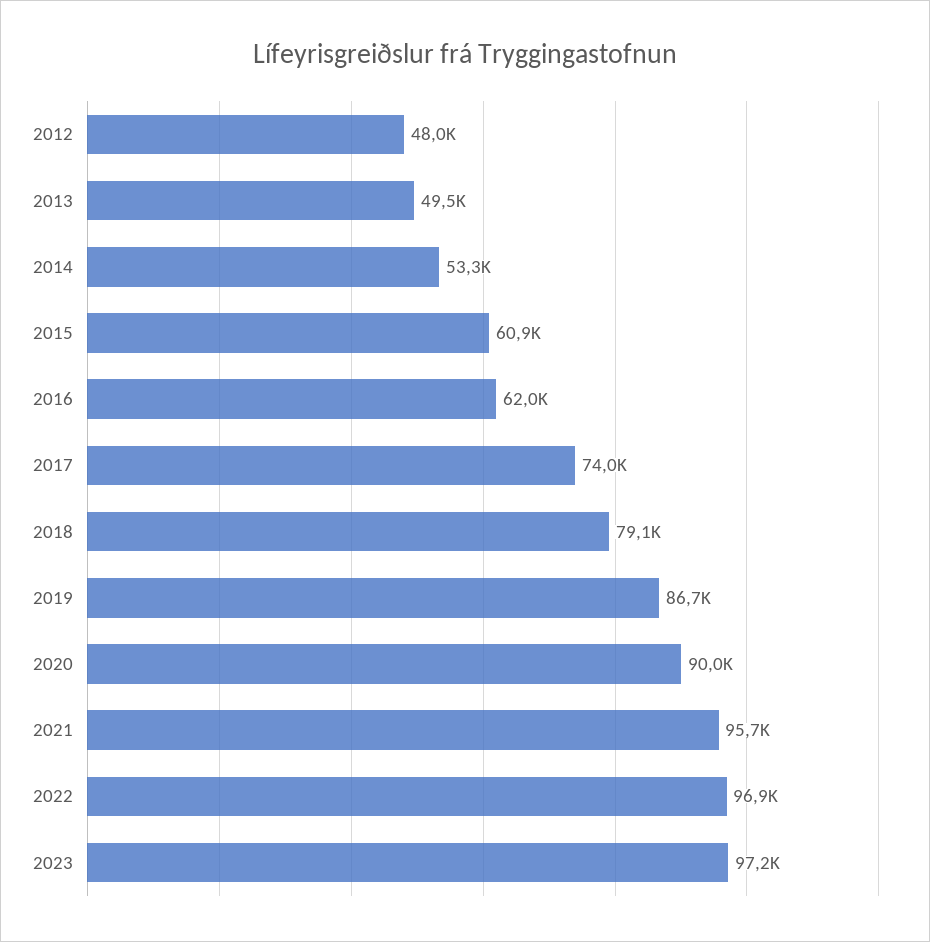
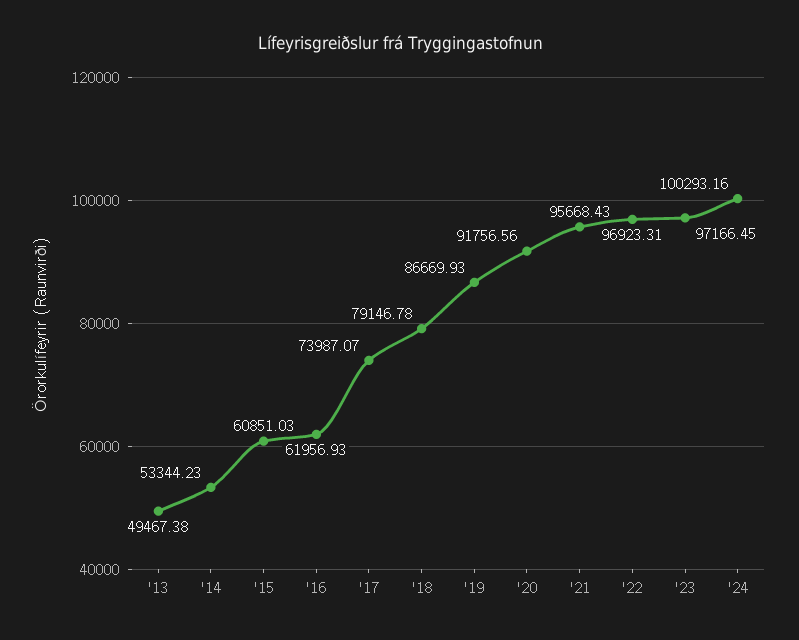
2012: 48000 -> none
2020: 90000 -> 91756.56
'24: none -> 100293.16

